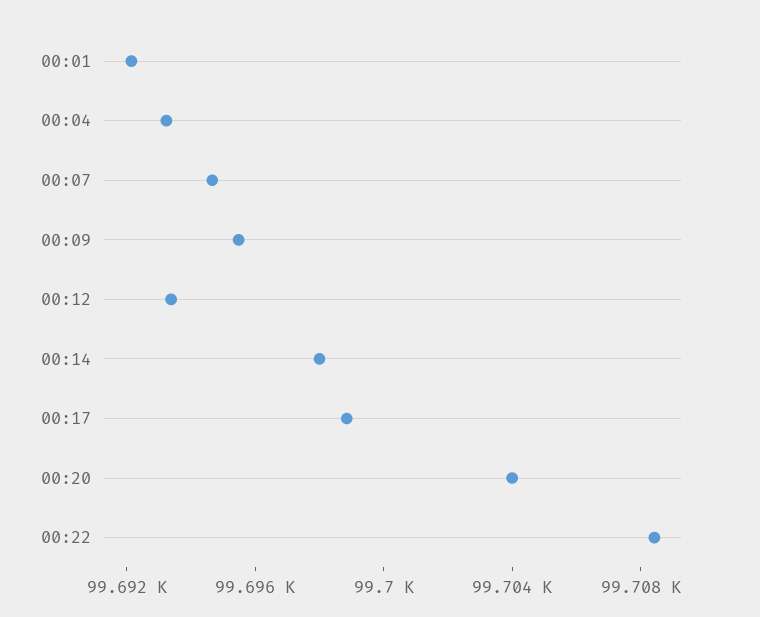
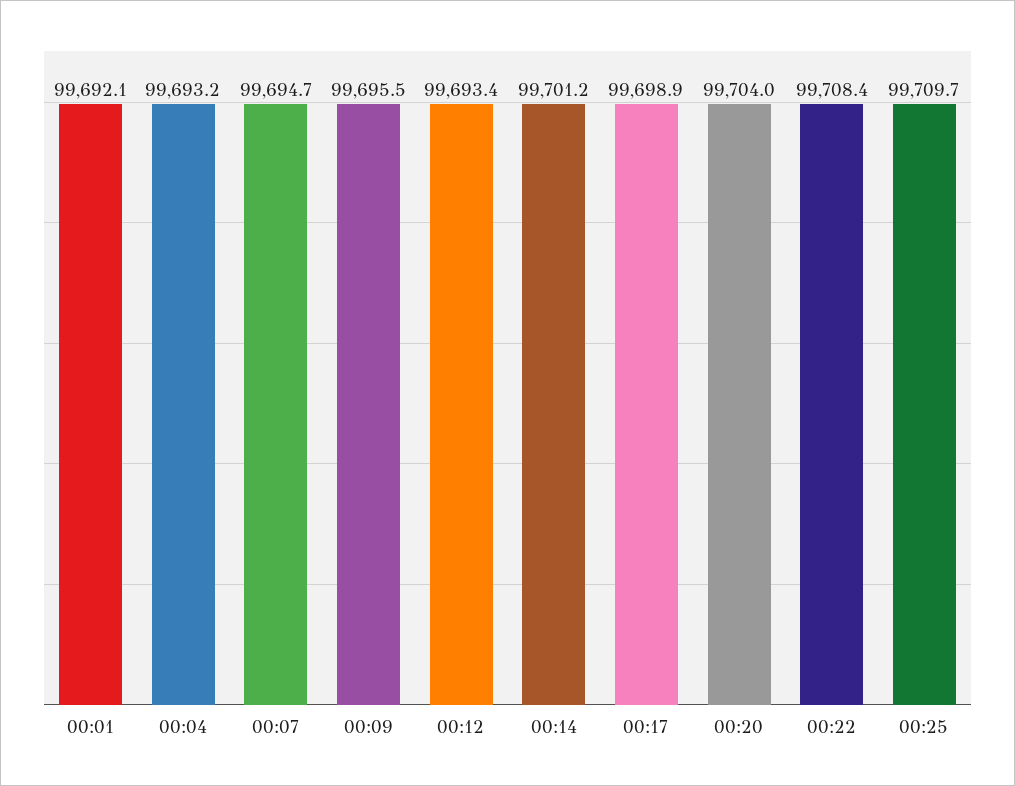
00:14: 99698 -> 99701.2
00:25: none -> 99709.7

